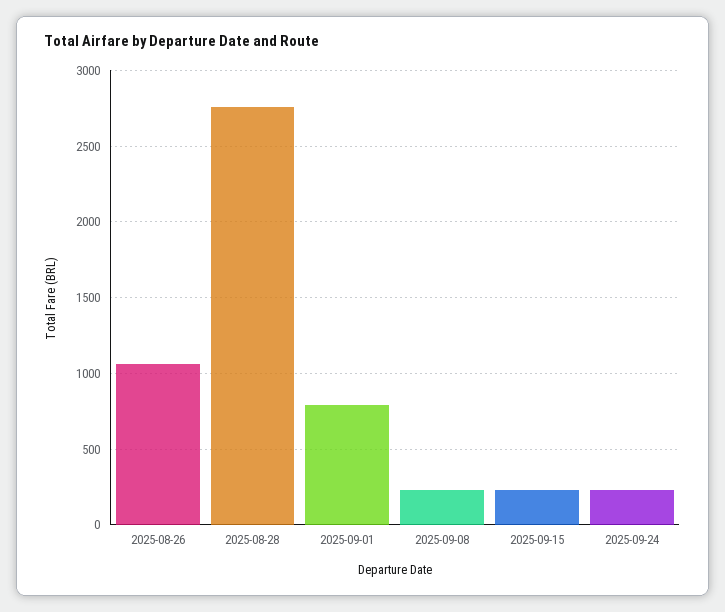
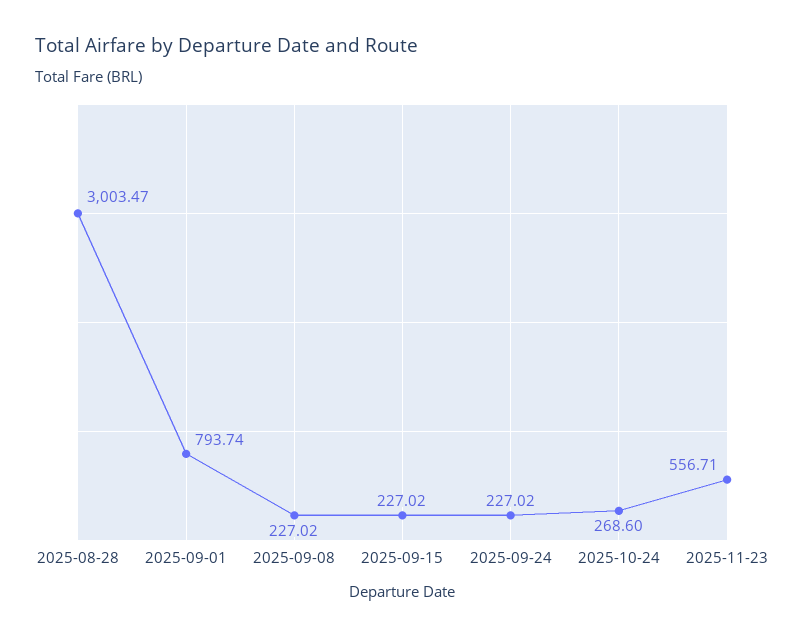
2025-08-26: 1050 -> none
2025-08-28: 2750 -> 3003.47
2025-10-24: none -> 268.6
2025-11-23: none -> 556.71

